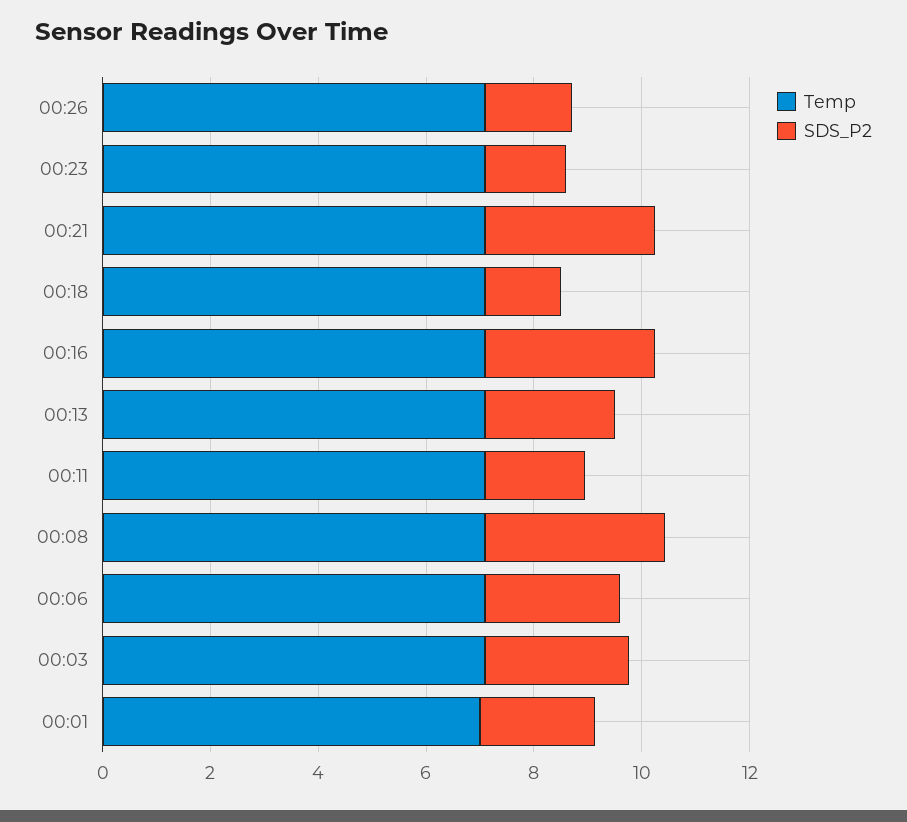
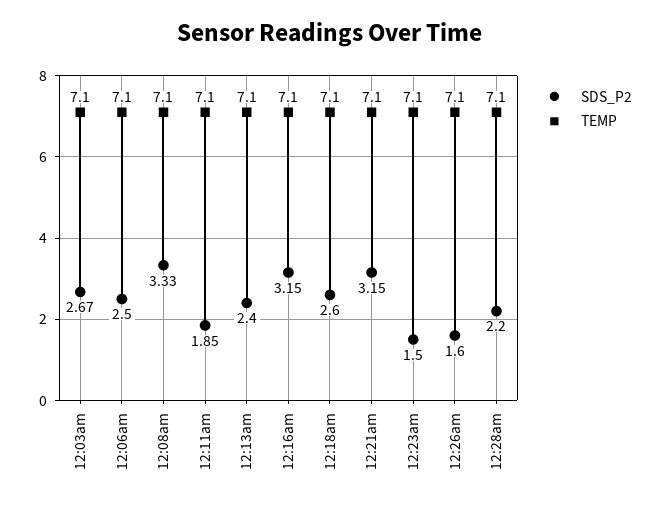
SDS_P2, 00:18: 1.5 -> 2.6
Temp, 00:01: 7 -> none
SDS_P2, 00:01: 2 -> none
SDS_P2, 12:28am: none -> 2.2
Temp, 12:28am: none -> 7.1

